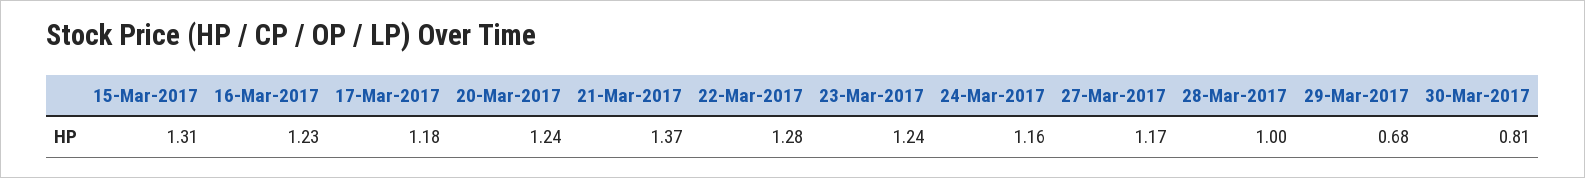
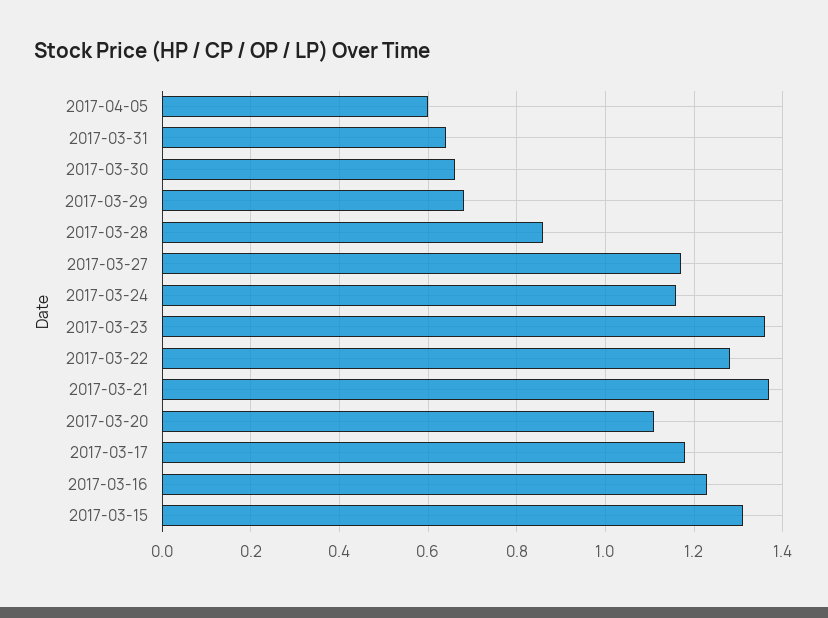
20-Mar-2017: 1.24 -> 1.1
23-Mar-2017: 1.24 -> 1.35
28-Mar-2017: 1 -> 0.85
30-Mar-2017: 0.81 -> 0.65
2017-04-05: none -> 0.6
2017-03-31: none -> 0.65

